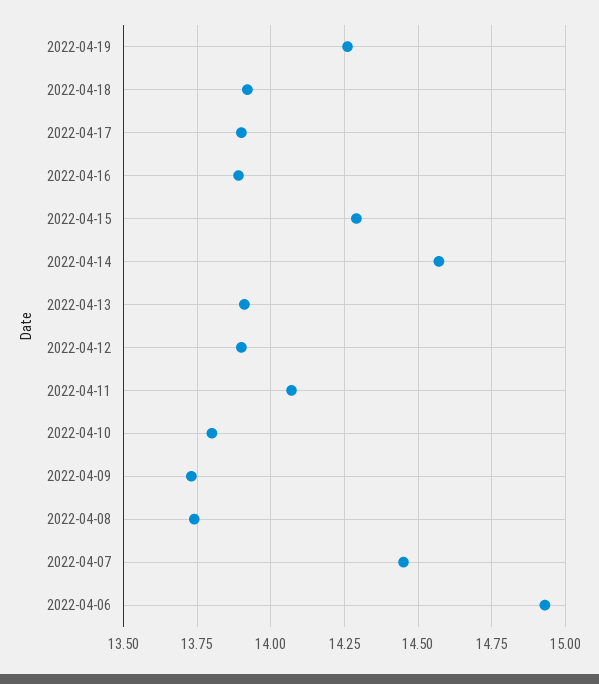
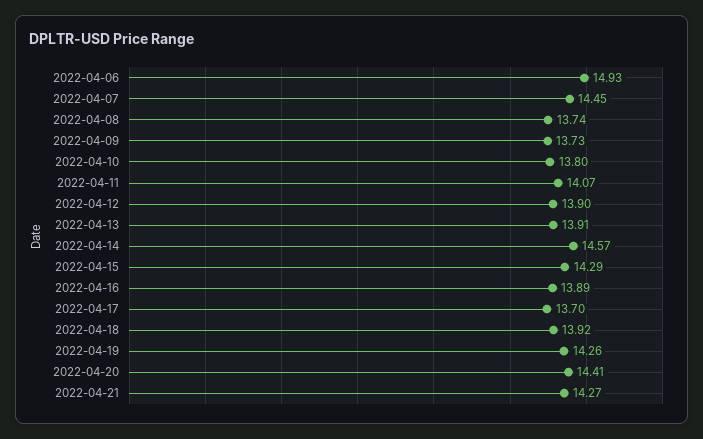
2022-04-17: 13.9 -> 13.7
2022-04-20: none -> 14.41
2022-04-21: none -> 14.27

